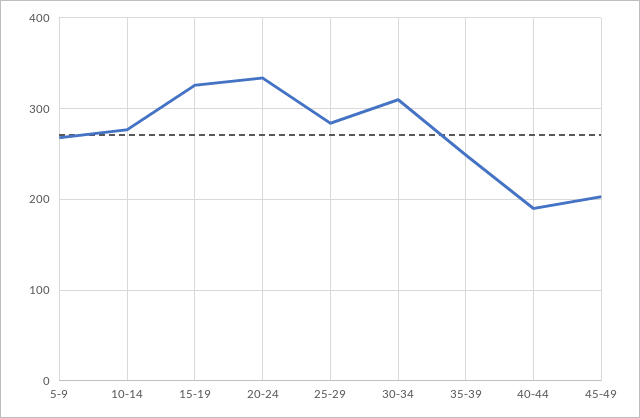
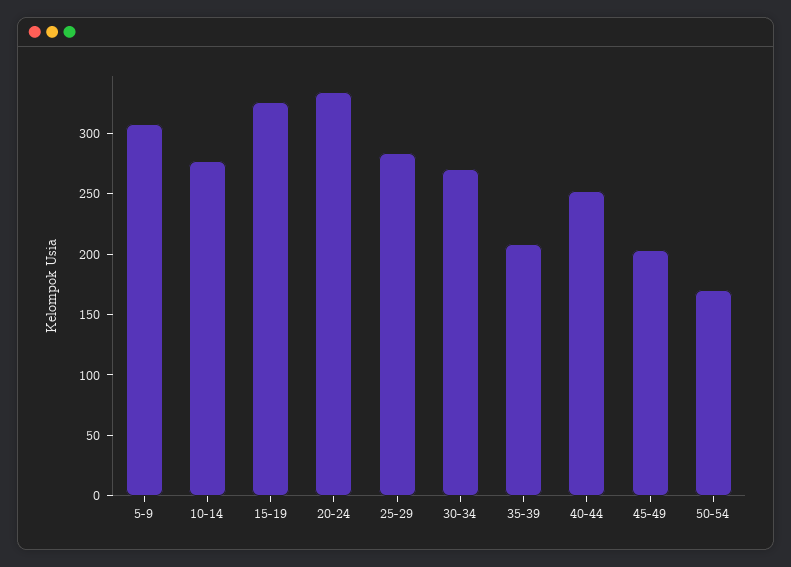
5-9: 270 -> 310
30-34: 310 -> 270
35-39: 250 -> 210
40-44: 190 -> 250
50-54: none -> 170

